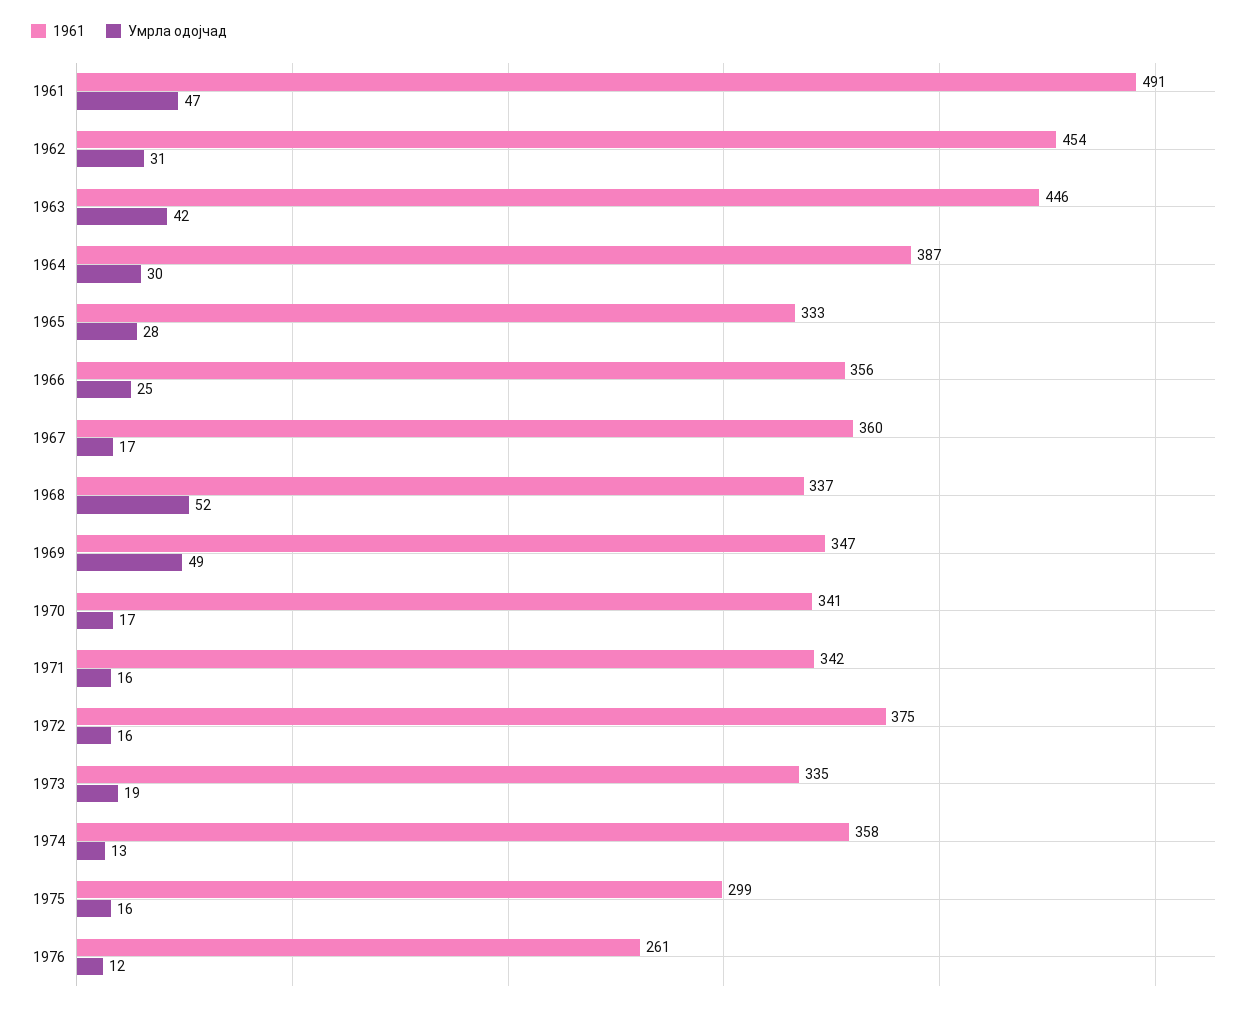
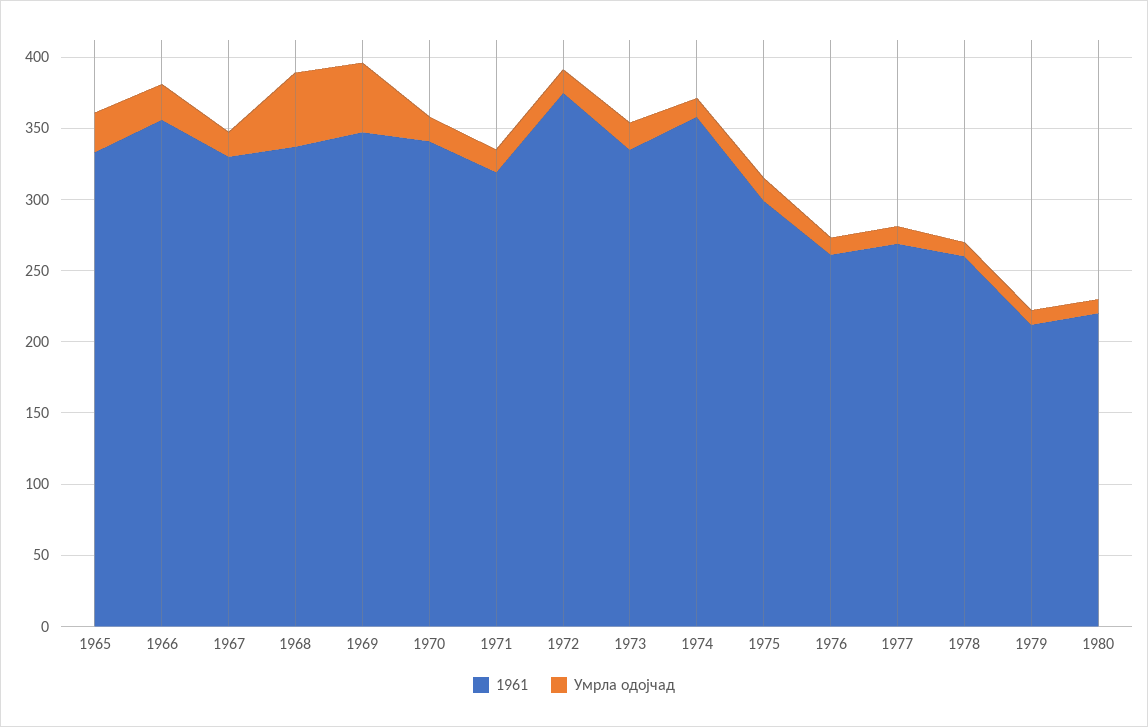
1961, 1961: 491 -> none
Умрла одојчад, 1961: 47 -> none
1961, 1962: 454 -> none
Умрла одојчад, 1962: 31 -> none
1961, 1963: 446 -> none
Умрла одојчад, 1963: 42 -> none
1961, 1964: 387 -> none
Умрла одојчад, 1964: 30 -> none
1961, 1967: 360 -> 330
1961, 1971: 342 -> 320
1961, 1977: none -> 270
Умрла одојчад, 1977: none -> 10
1961, 1978: none -> 260
Умрла одојчад, 1978: none -> 10
1961, 1979: none -> 210
Умрла одојчад, 1979: none -> 10
1961, 1980: none -> 220
Умрла одојчад, 1980: none -> 10

